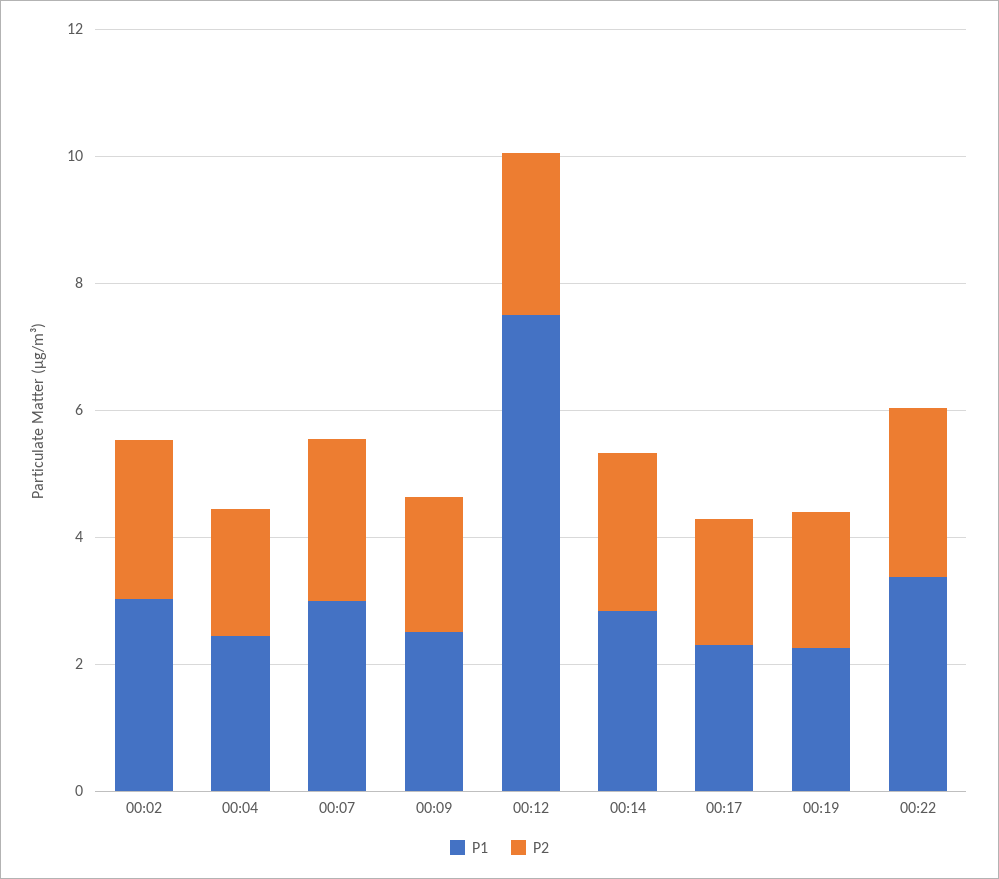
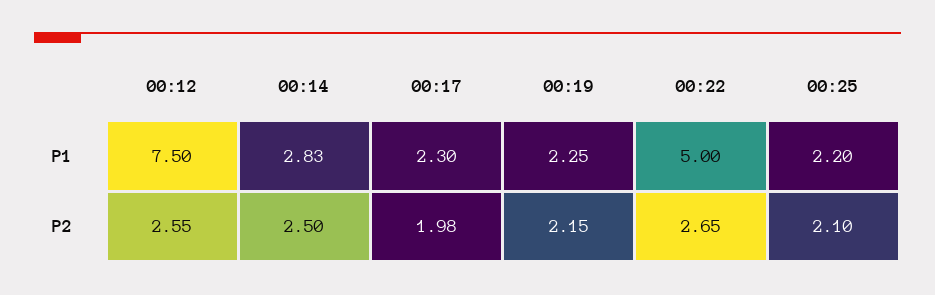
P1, 00:02: 3 -> none
P2, 00:02: 2.5 -> none
P1, 00:04: 2.5 -> none
P2, 00:04: 2 -> none
P1, 00:07: 3 -> none
P2, 00:07: 2.5 -> none
P1, 00:09: 2.5 -> none
P2, 00:09: 2 -> none
P1, 00:22: 3.5 -> 5
P1, 00:25: none -> 2.2
P2, 00:25: none -> 2.1

